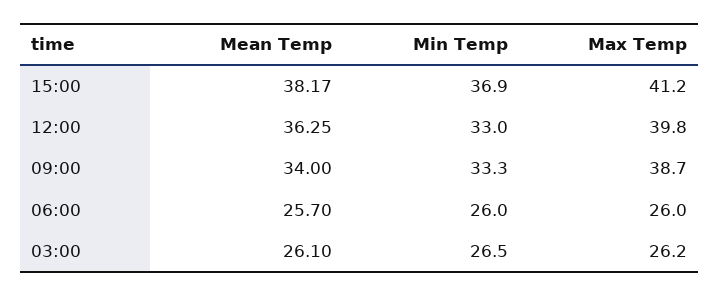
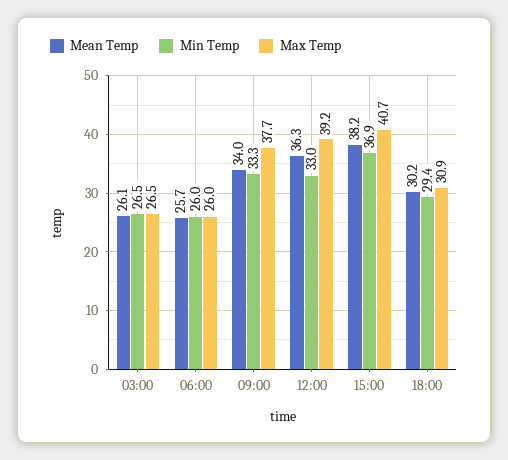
Max Temp, 15:00: 41.2 -> 40.7
Max Temp, 12:00: 39.8 -> 39.2
Max Temp, 09:00: 38.7 -> 37.7
Max Temp, 03:00: 26.2 -> 26.5
Mean Temp, 18:00: none -> 30.2
Min Temp, 18:00: none -> 29.4
Max Temp, 18:00: none -> 30.9

